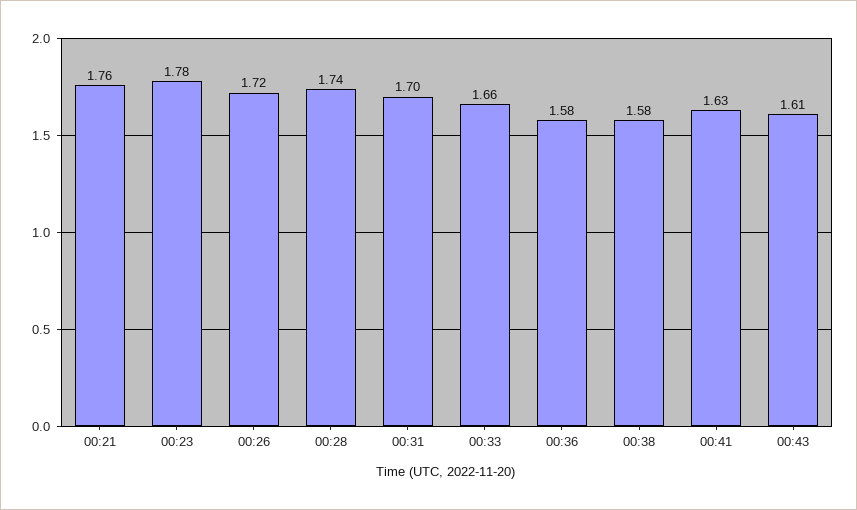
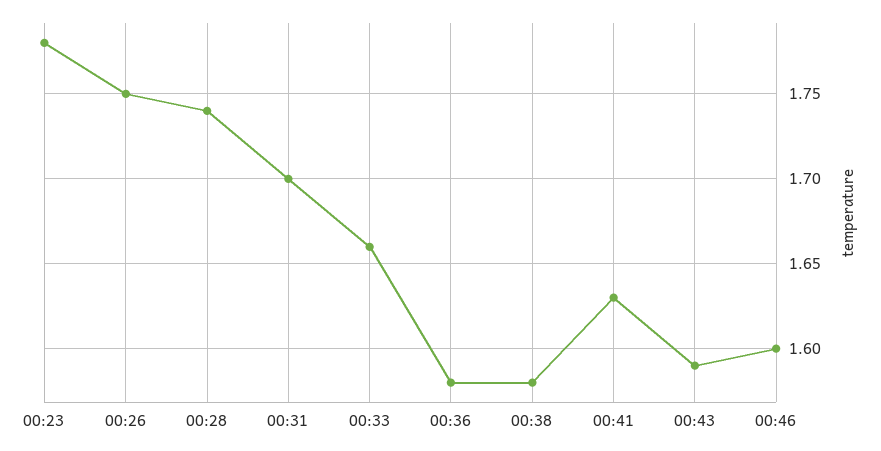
00:21: 1.76 -> none
00:26: 1.72 -> 1.75
00:43: 1.61 -> 1.59
00:46: none -> 1.6

